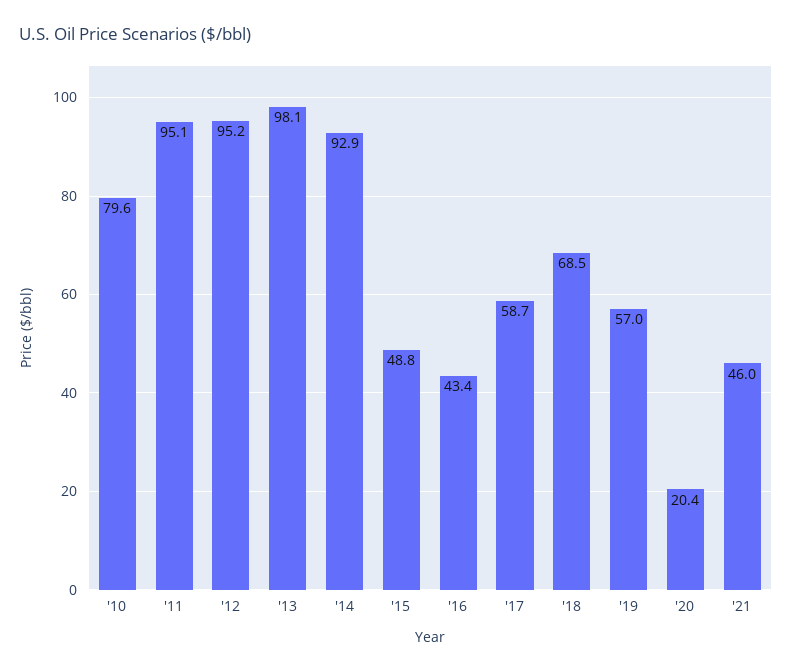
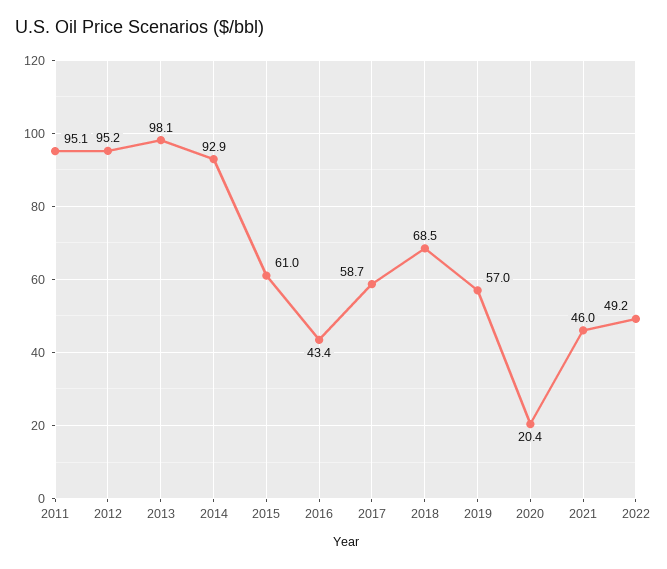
'10: 79.6 -> none
'15: 48.8 -> 61
2022: none -> 49.2

